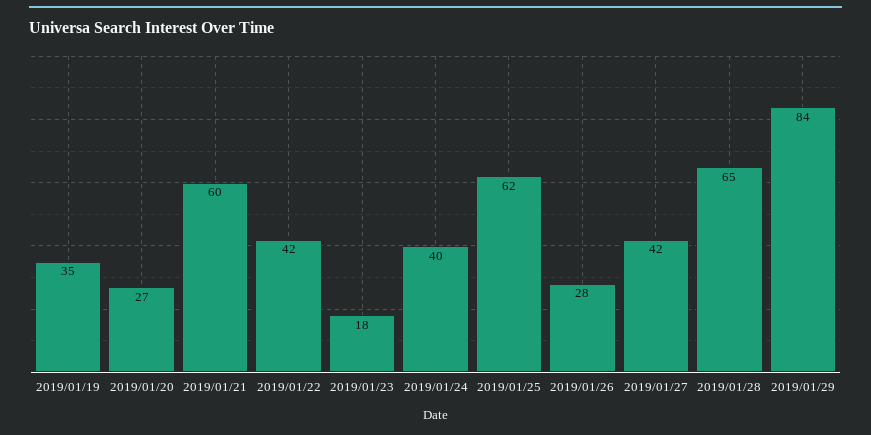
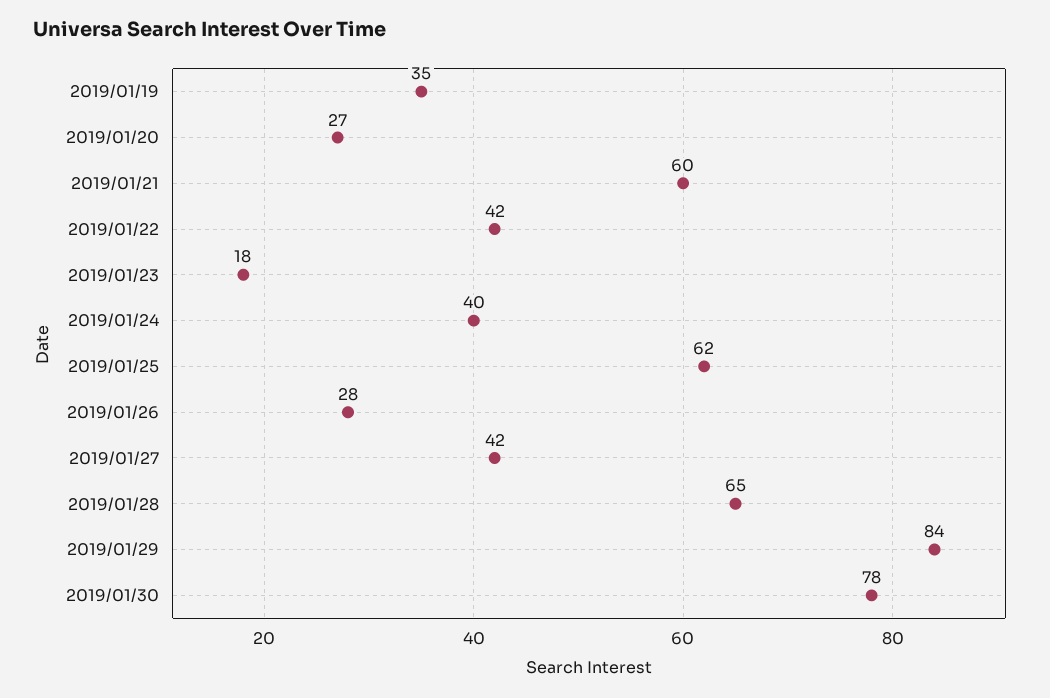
2019/01/30: none -> 78

